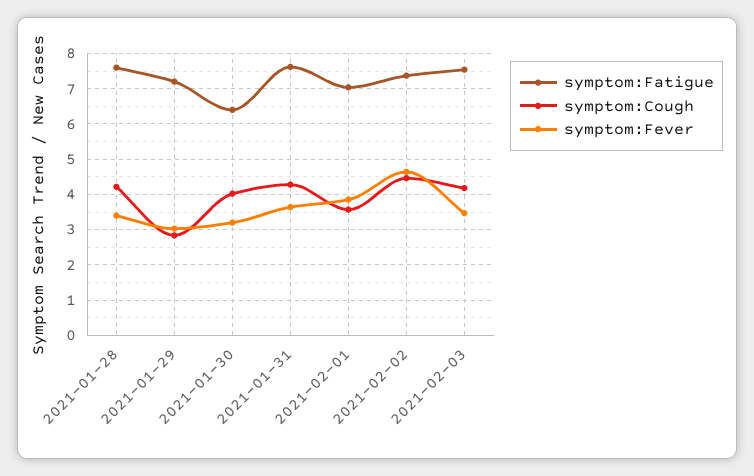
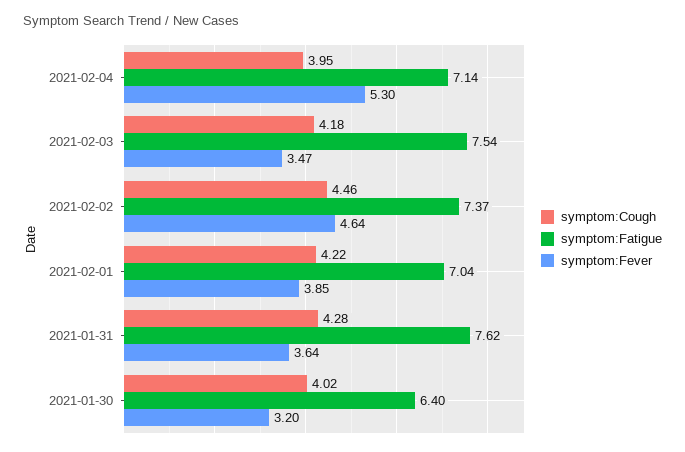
symptom:Fatigue, 2021-01-28: 7.6 -> none
symptom:Cough, 2021-01-28: 4.2 -> none
symptom:Fever, 2021-01-28: 3.4 -> none
symptom:Fatigue, 2021-01-29: 7.2 -> none
symptom:Cough, 2021-01-29: 2.8 -> none
symptom:Fever, 2021-01-29: 3 -> none
symptom:Cough, 2021-02-01: 3.6 -> 4.22
symptom:Cough, 2021-02-04: none -> 3.95
symptom:Fatigue, 2021-02-04: none -> 7.14
symptom:Fever, 2021-02-04: none -> 5.3

